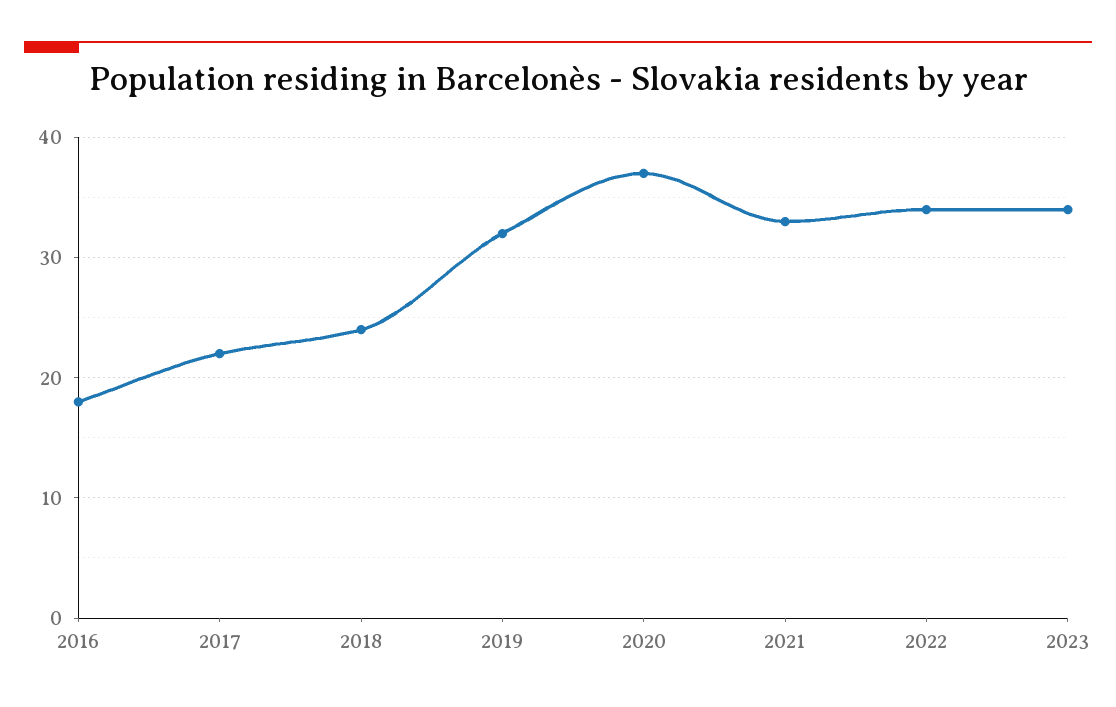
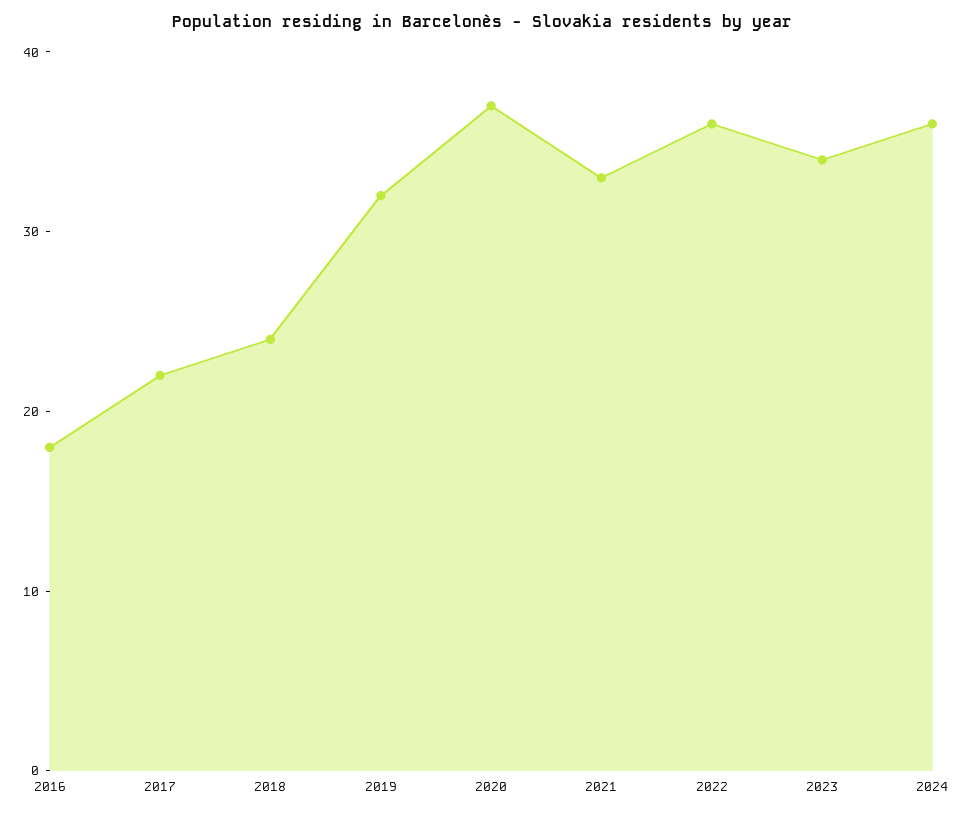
2022: 34 -> 36
2024: none -> 36

